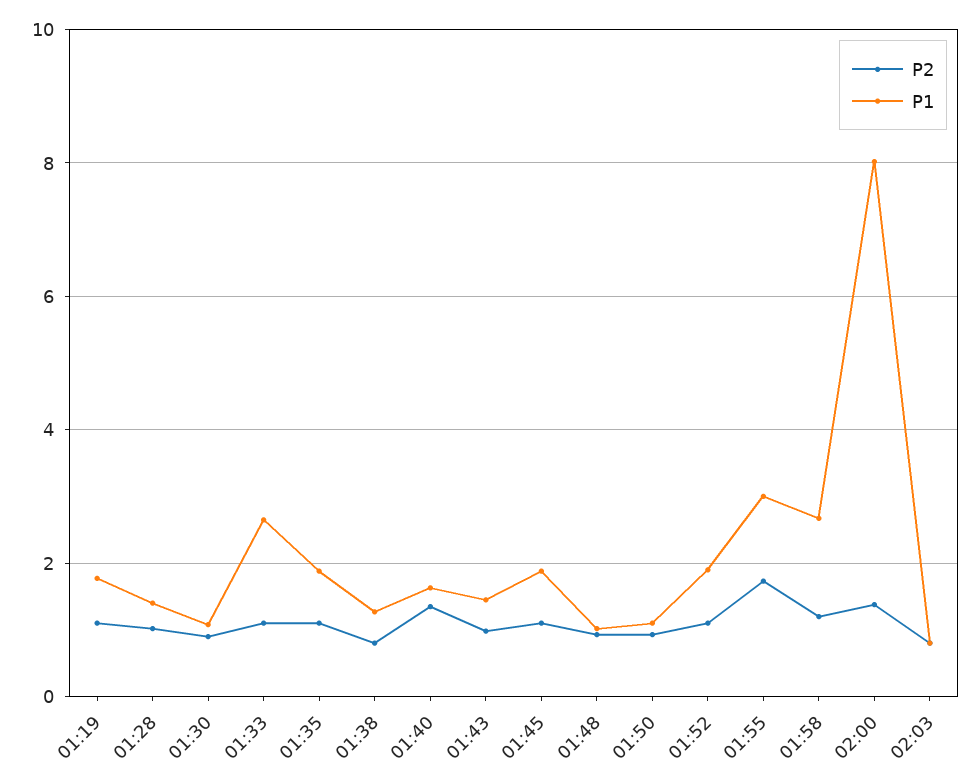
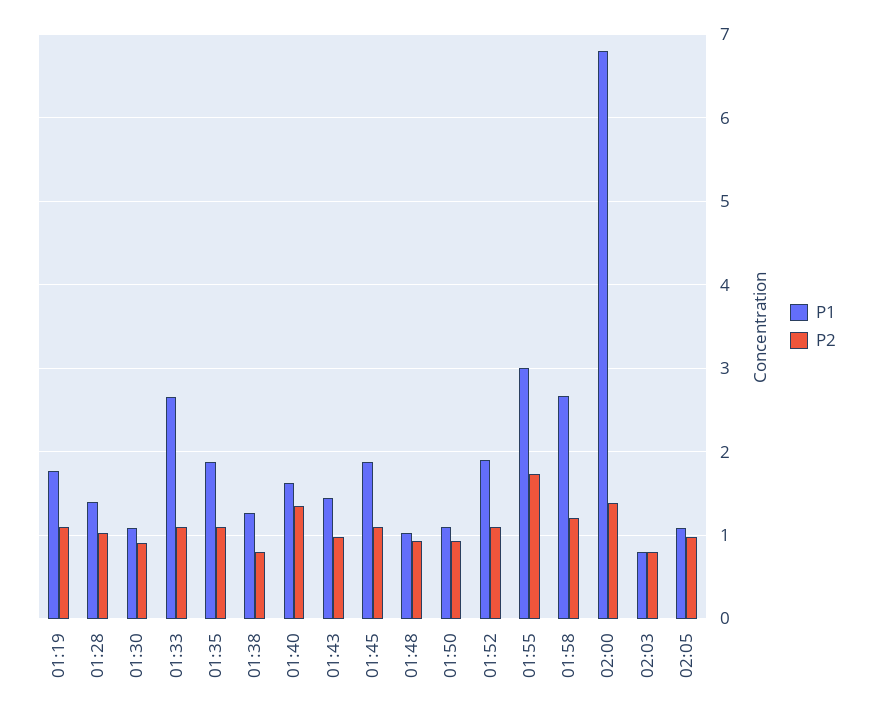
P1, 02:00: 8 -> 6.8
P1, 02:05: none -> 1.1
P2, 02:05: none -> 1

